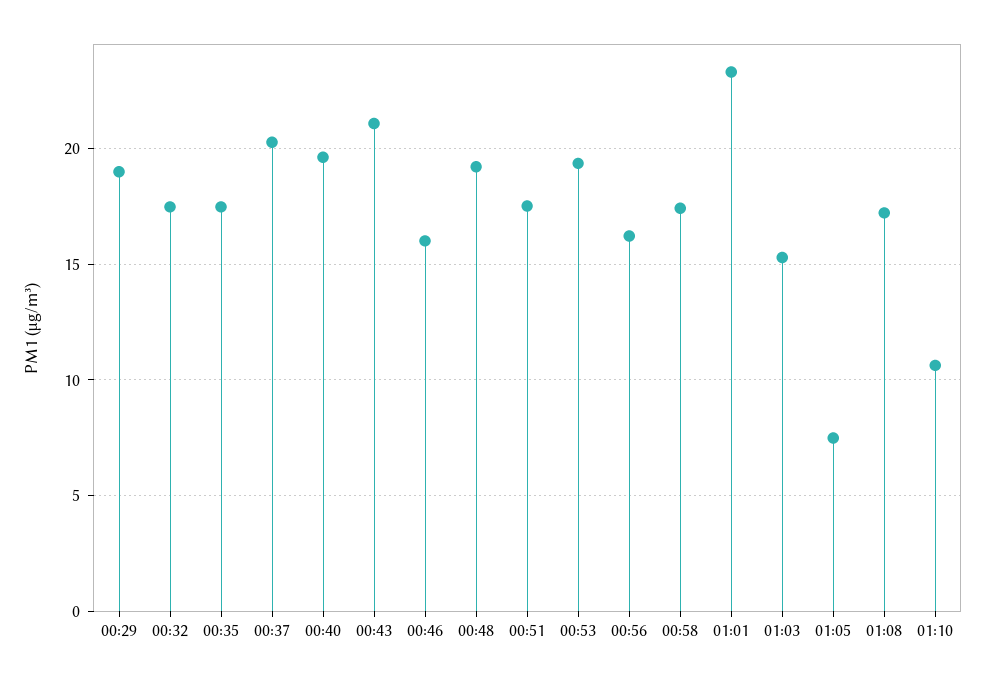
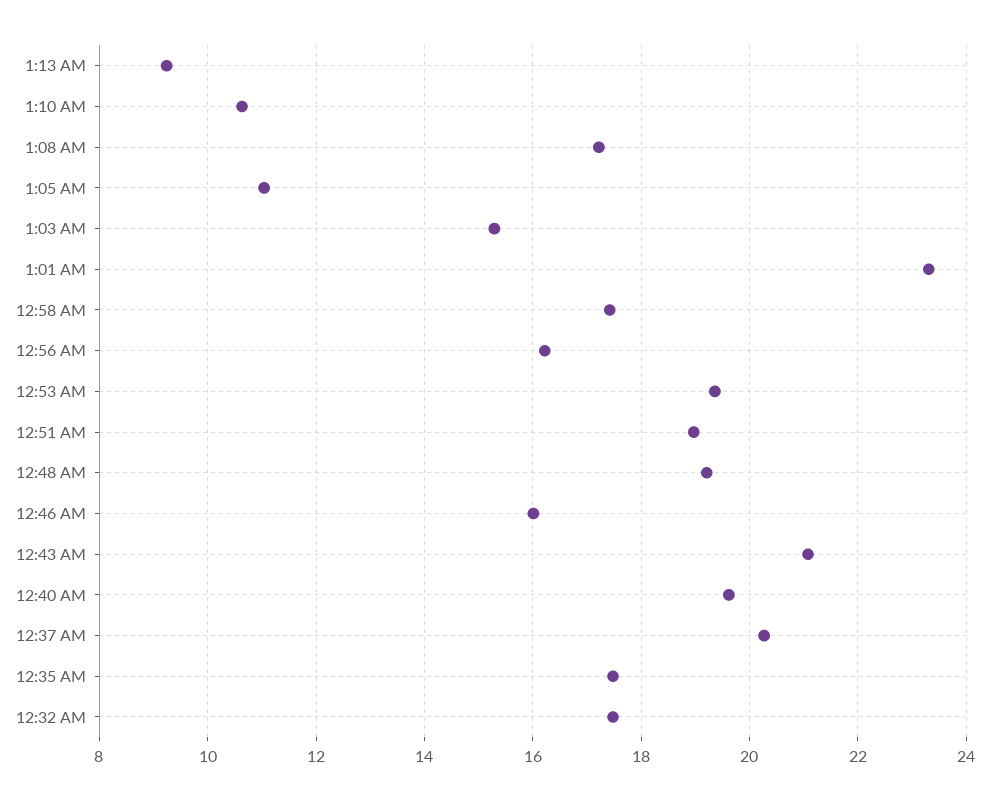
00:29: 19 -> none
00:51: 17.5 -> 19
01:05: 7.5 -> 11
1:13 AM: none -> 9.2

